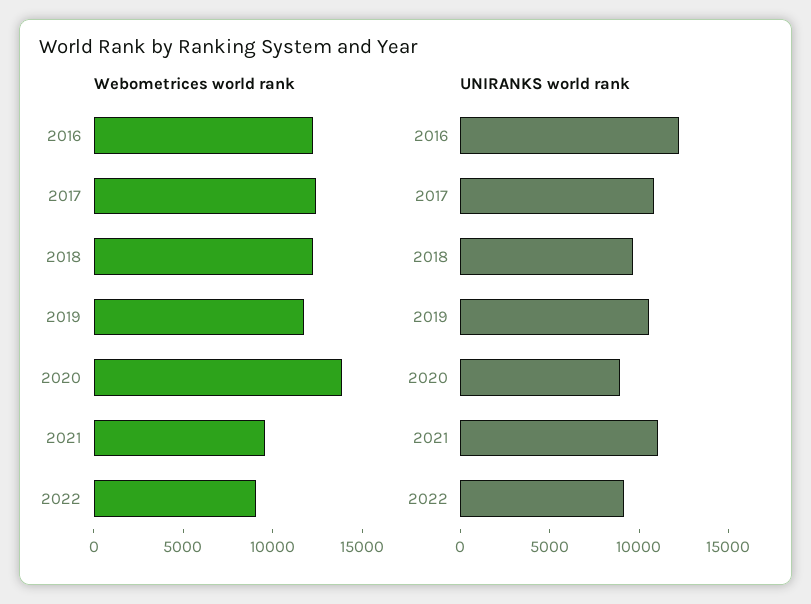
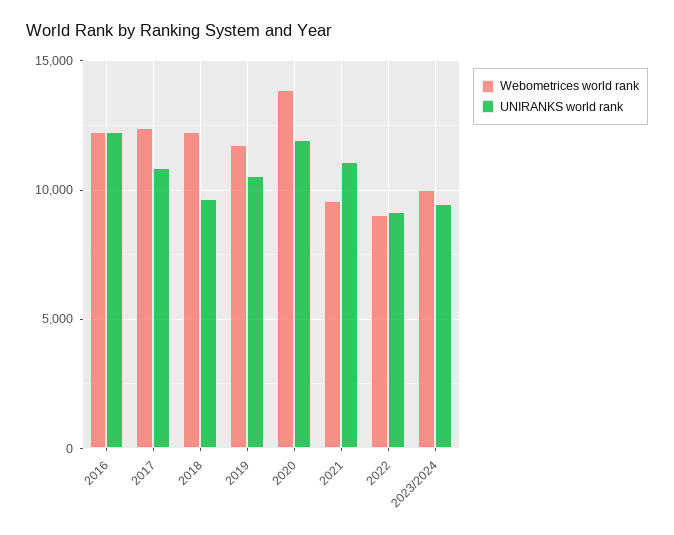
UNIRANKS world rank, 2020: 9000 -> 12000
Webometrices world rank, 2023/2024: none -> 10000
UNIRANKS world rank, 2023/2024: none -> 9500

